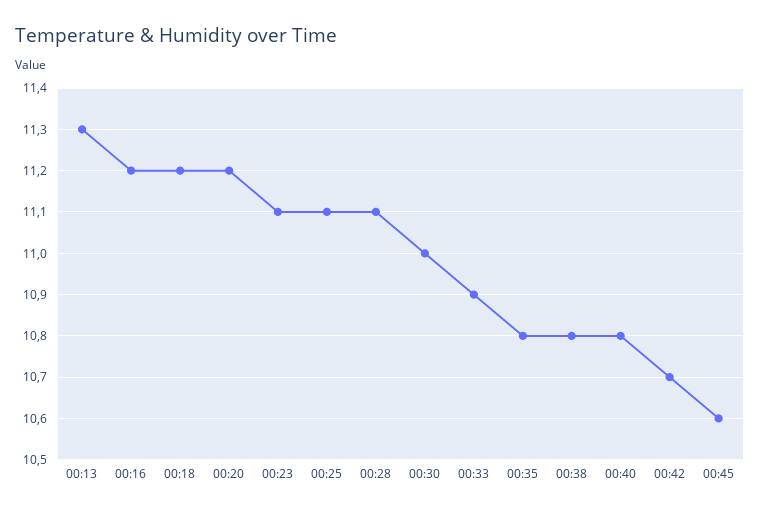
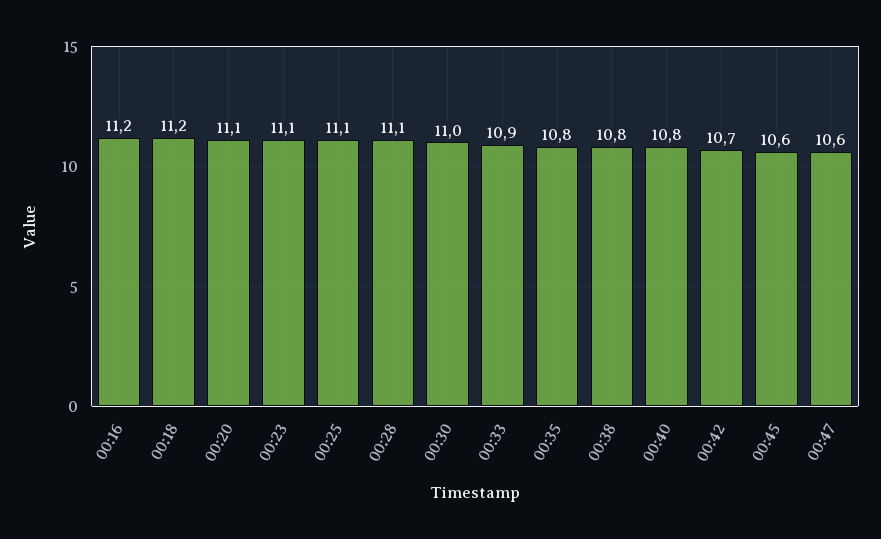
00:13: 11.3 -> none
00:20: 11.2 -> 11.1
00:47: none -> 10.6

